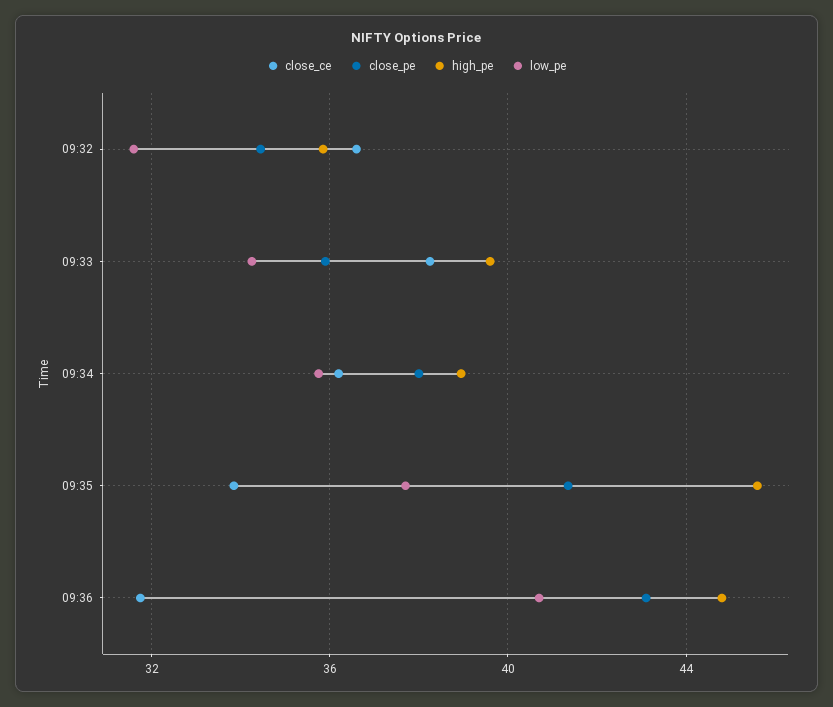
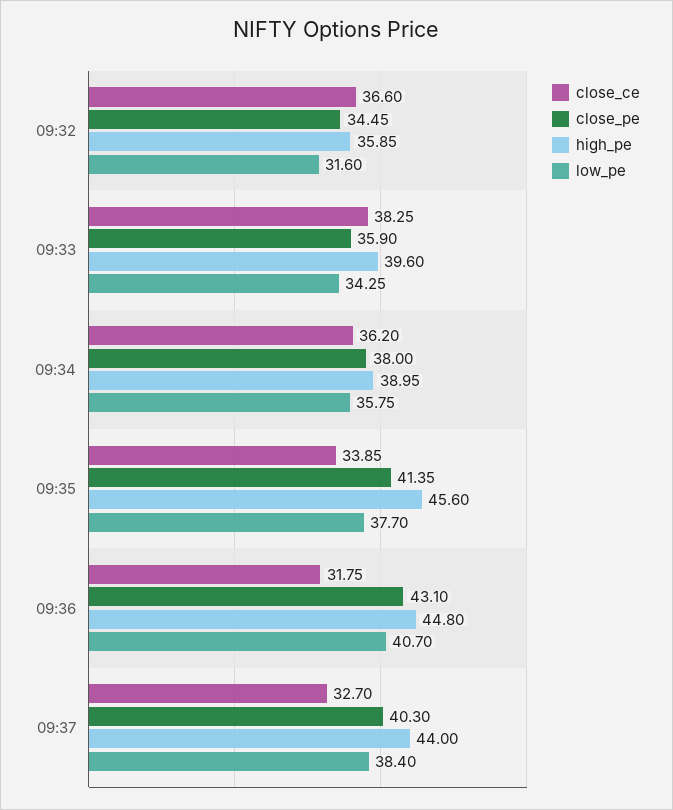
close_ce, 09:37: none -> 32.7
close_pe, 09:37: none -> 40.3
high_pe, 09:37: none -> 44
low_pe, 09:37: none -> 38.4

